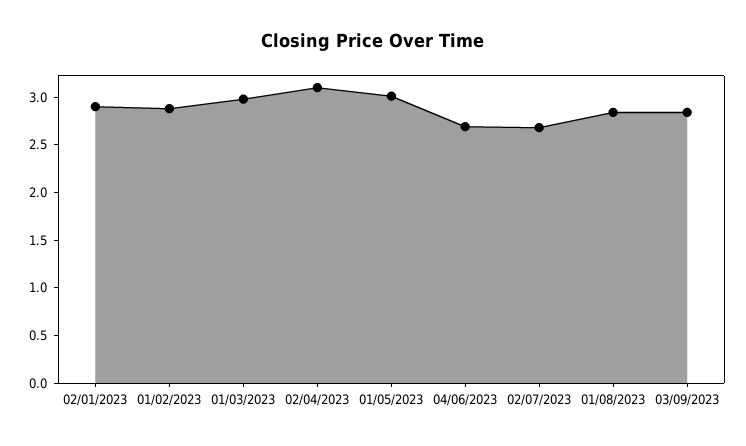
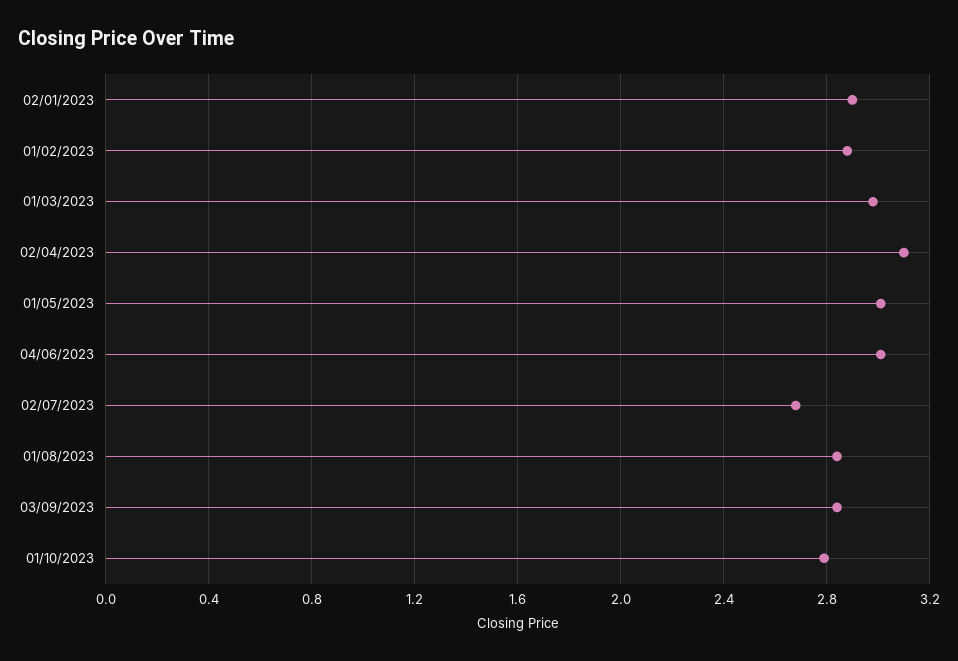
04/06/2023: 2.7 -> 3
01/10/2023: none -> 2.8

